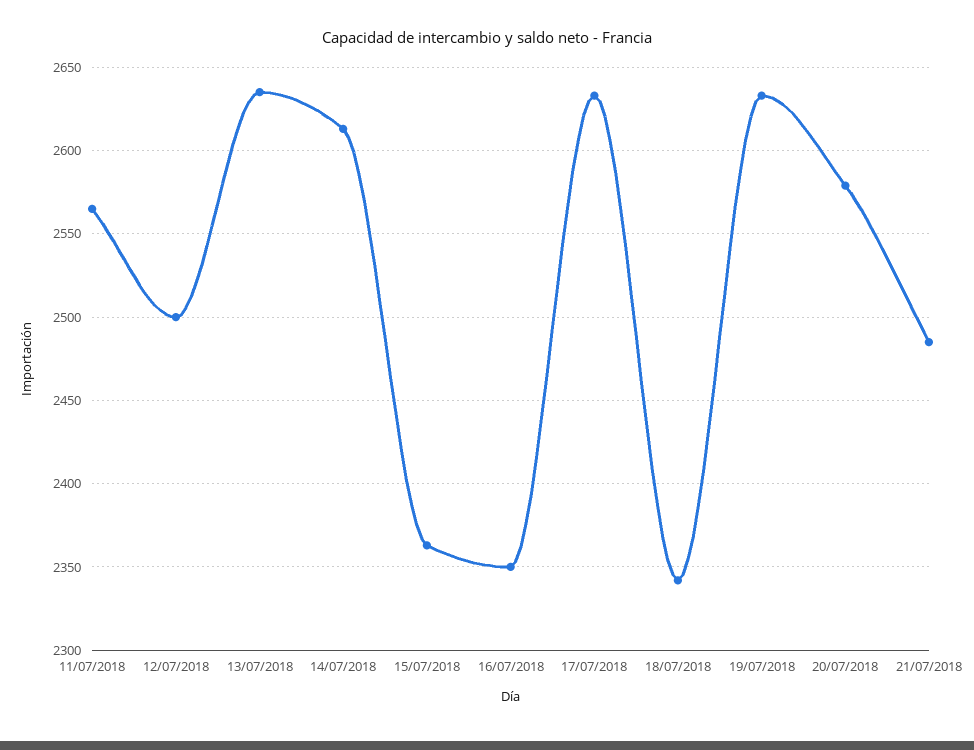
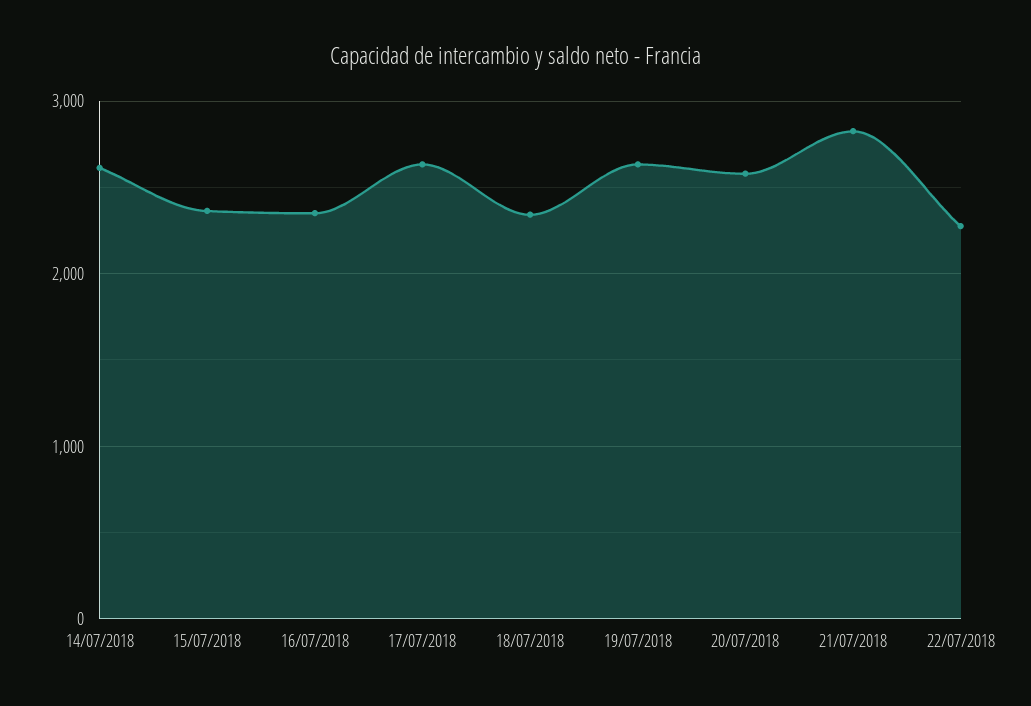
11/07/2018: 2565 -> none
12/07/2018: 2500 -> none
13/07/2018: 2635 -> none
21/07/2018: 2485 -> 2800
22/07/2018: none -> 2300

